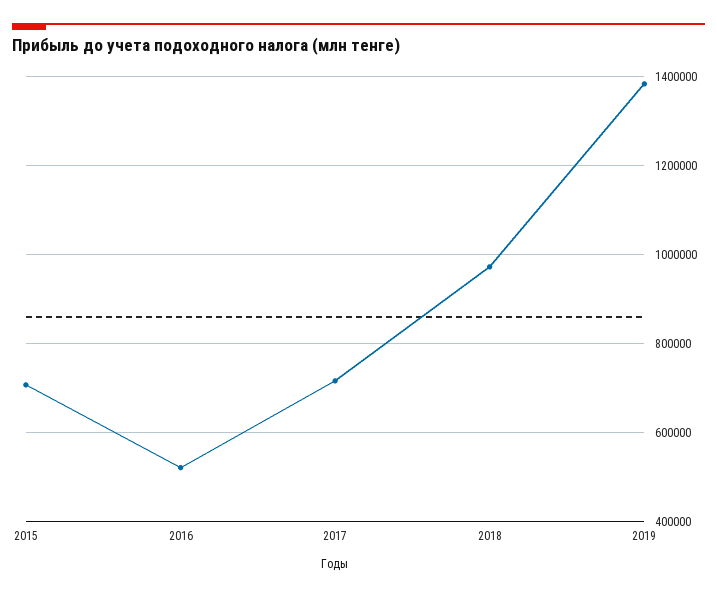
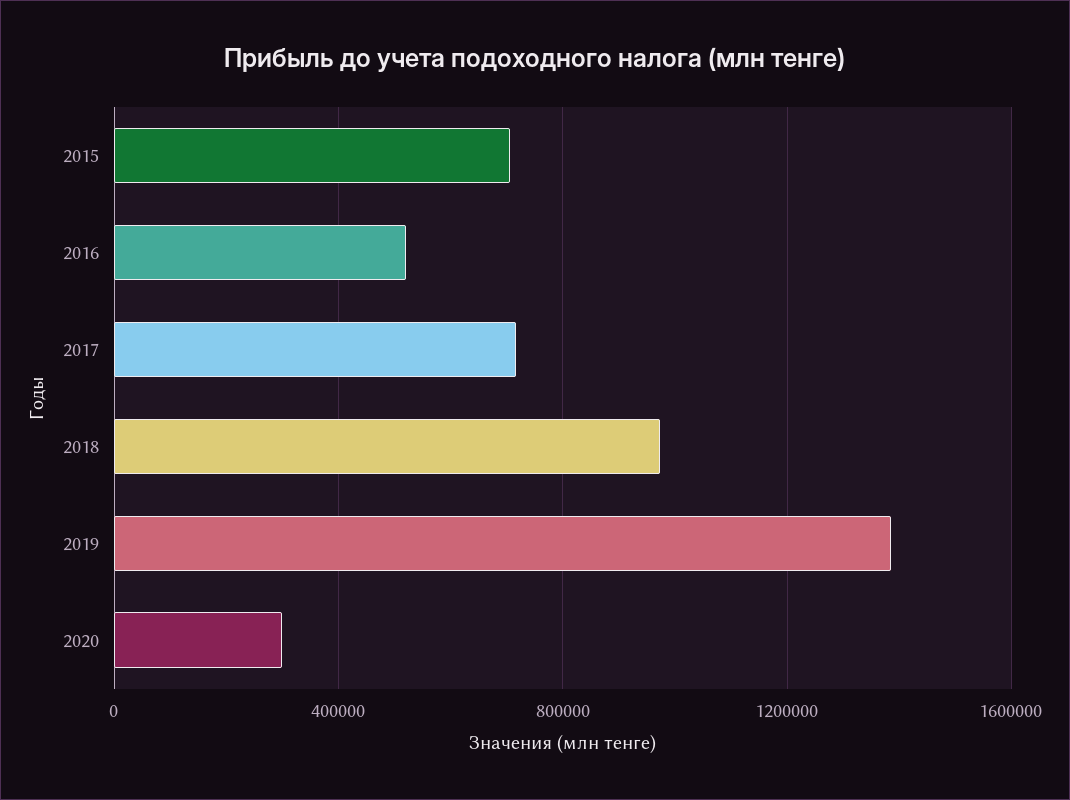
2020: none -> 300000

